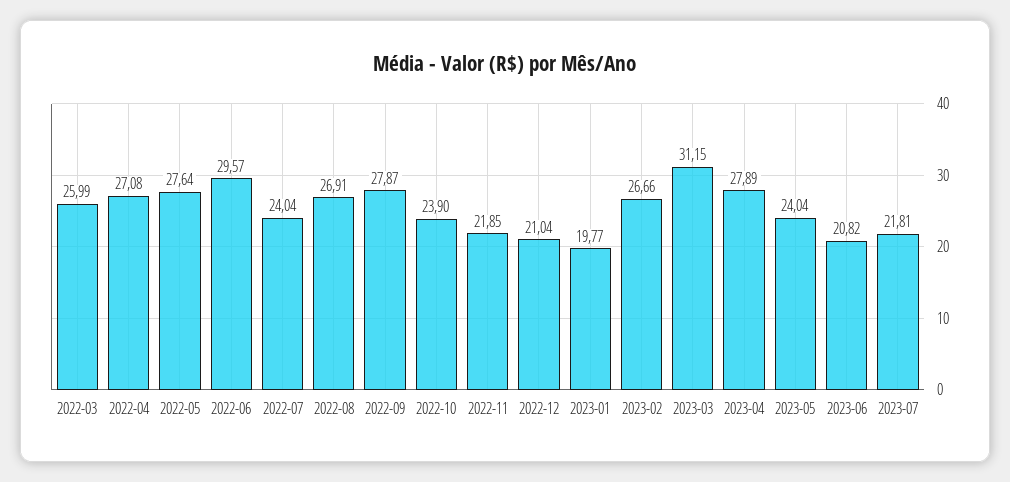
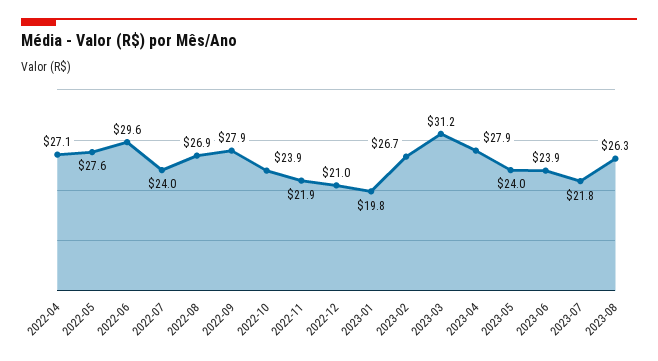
2022-03: 25.99 -> none
2023-06: 20.82 -> 23.9
2023-08: none -> 26.3

